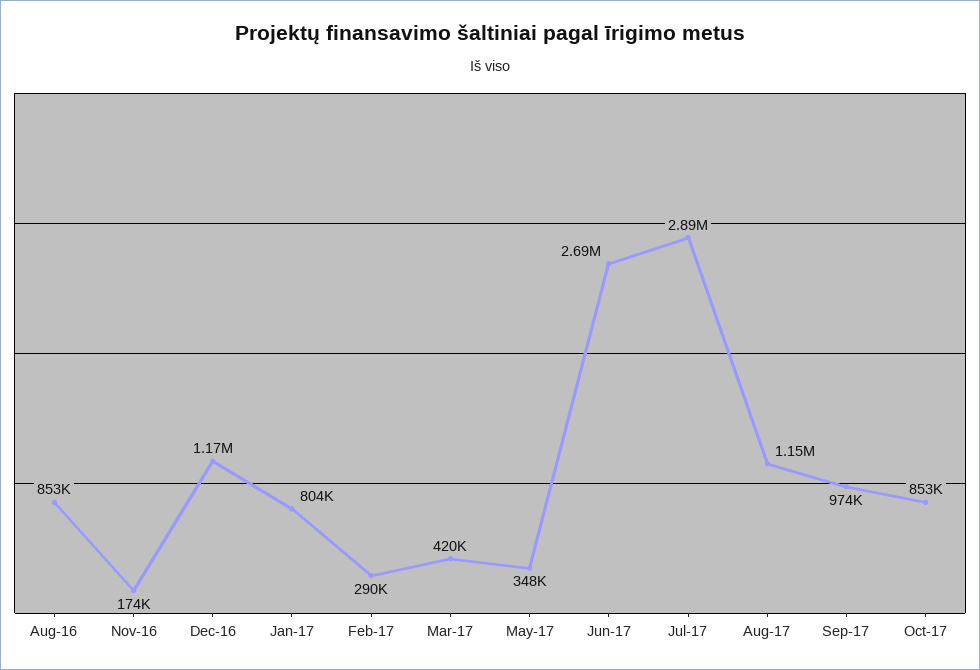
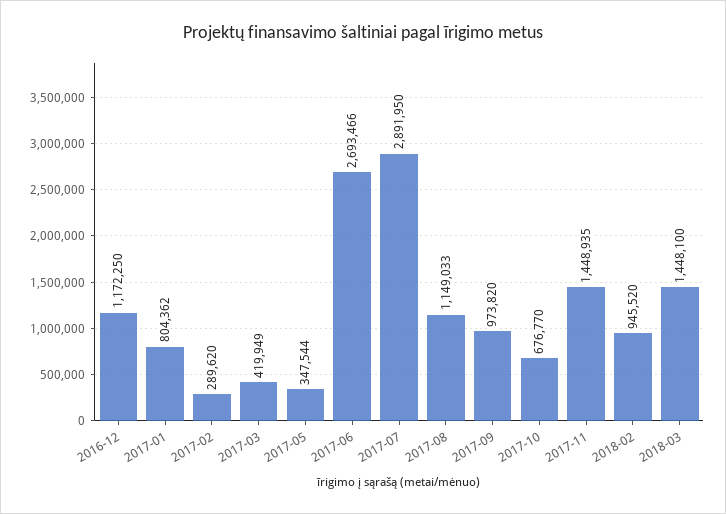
Aug-16: 853000 -> none
Nov-16: 174000 -> none
Oct-17: 853000 -> 676770
2017-11: none -> 1448935
2018-02: none -> 945520
2018-03: none -> 1448100

